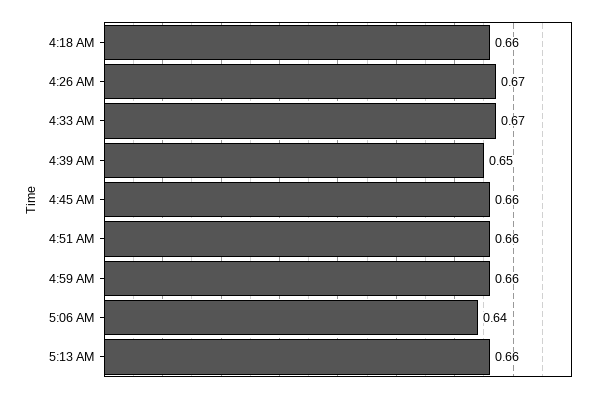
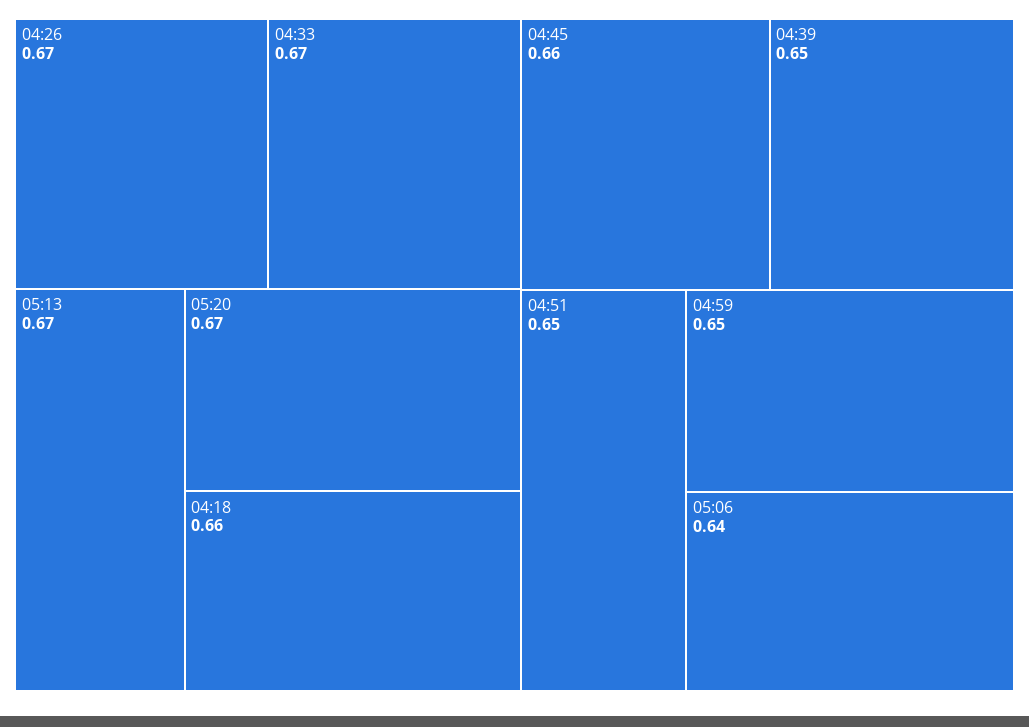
4:51 AM: 0.66 -> 0.65
4:59 AM: 0.66 -> 0.65
5:13 AM: 0.66 -> 0.67
05:20: none -> 0.67

